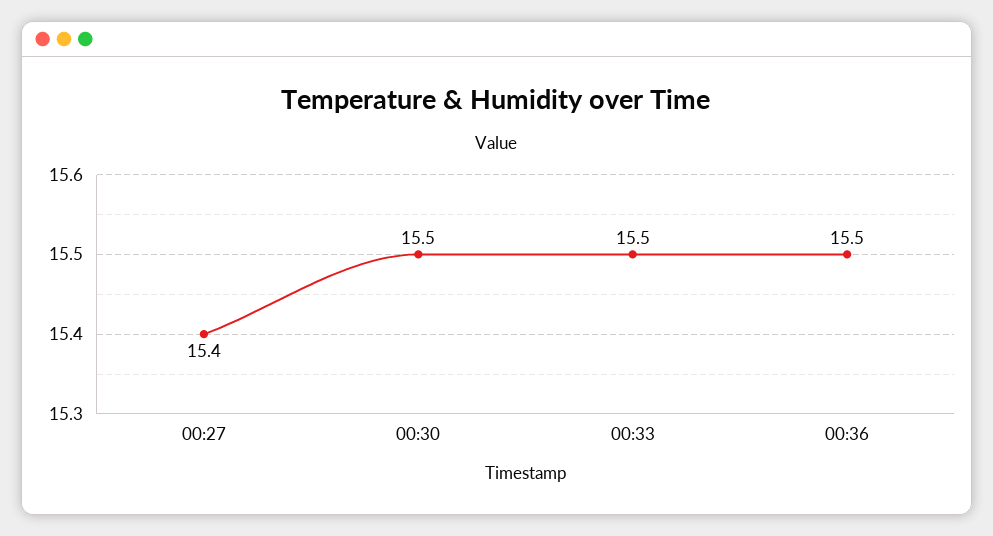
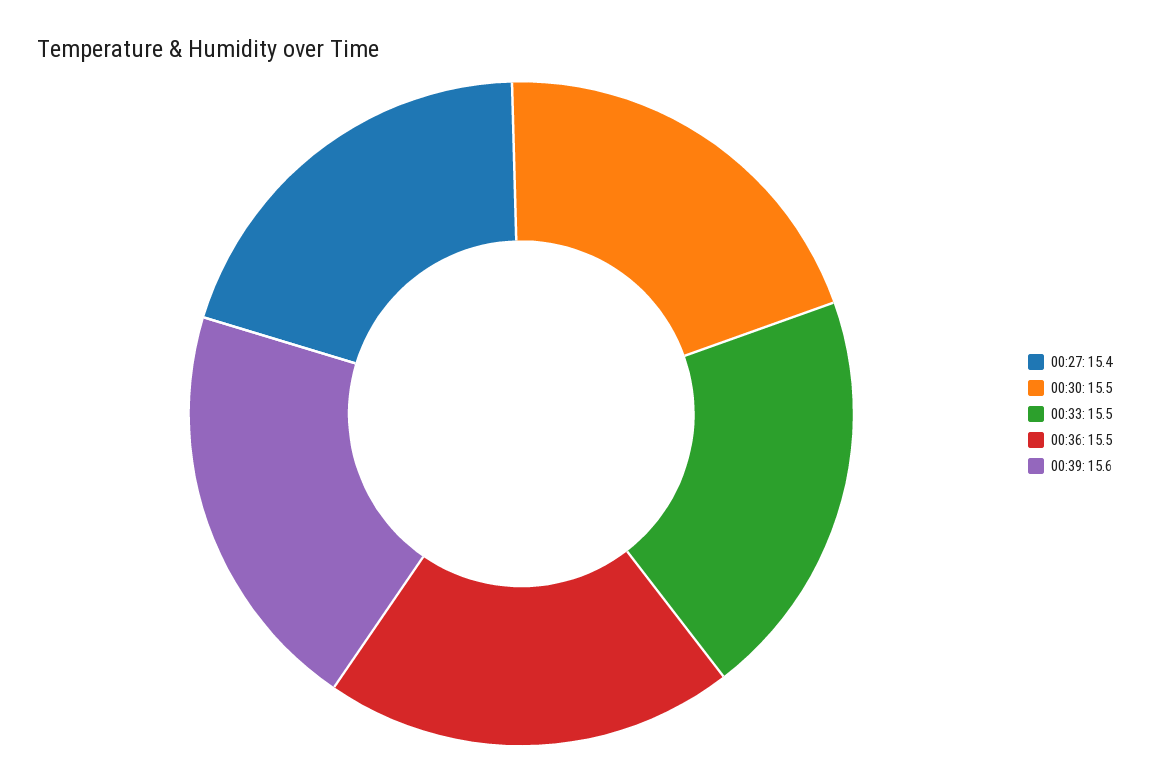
00:39: none -> 15.6

